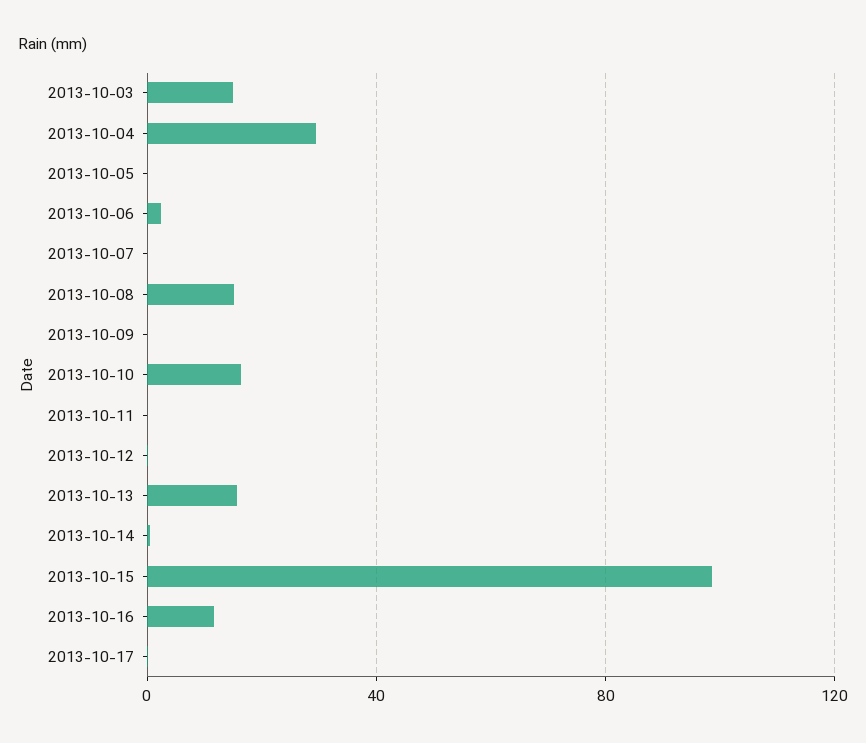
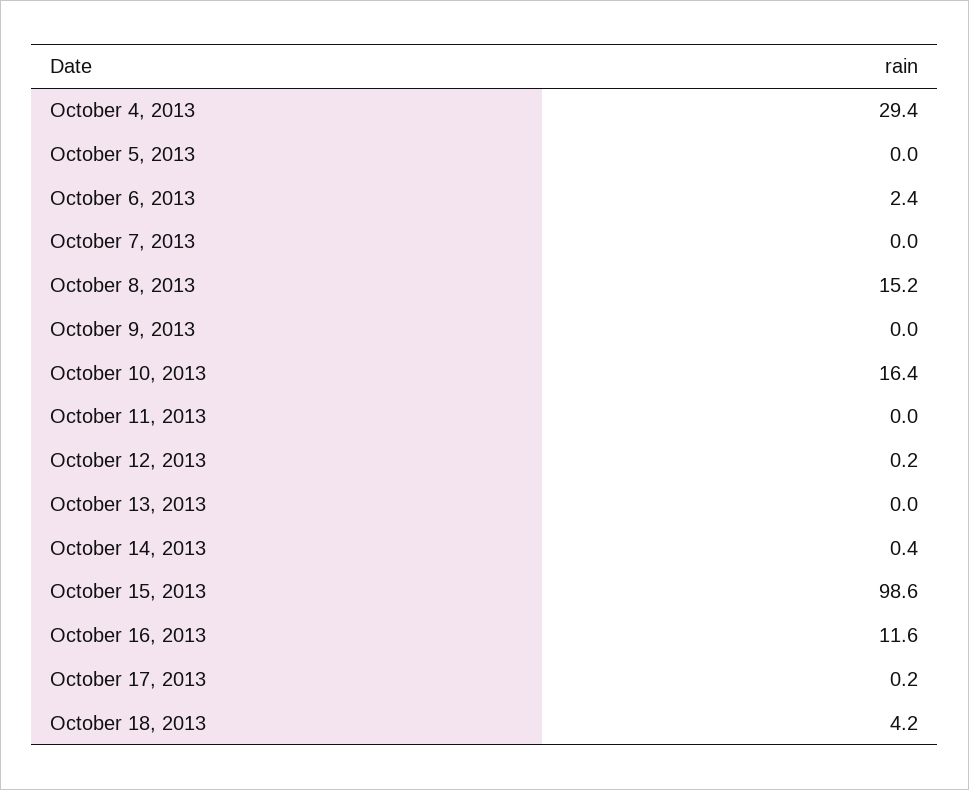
2013-10-03: 15 -> none
2013-10-13: 15 -> 0
October 18, 2013: none -> 4.2

